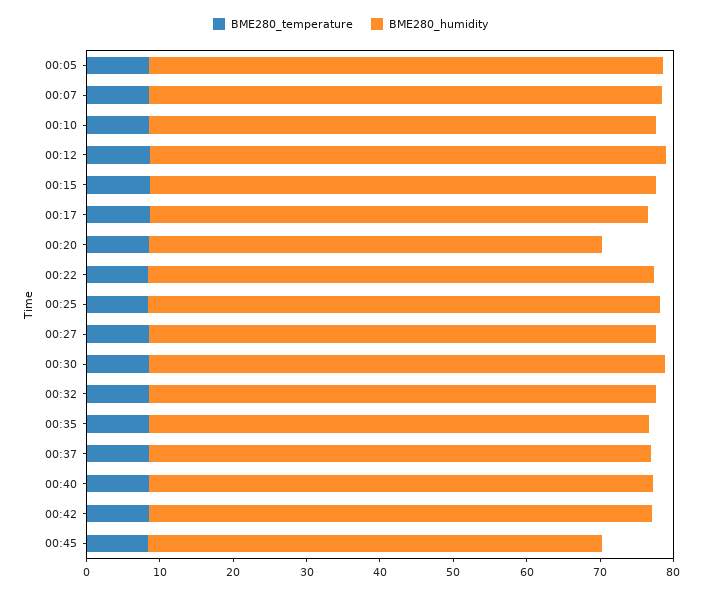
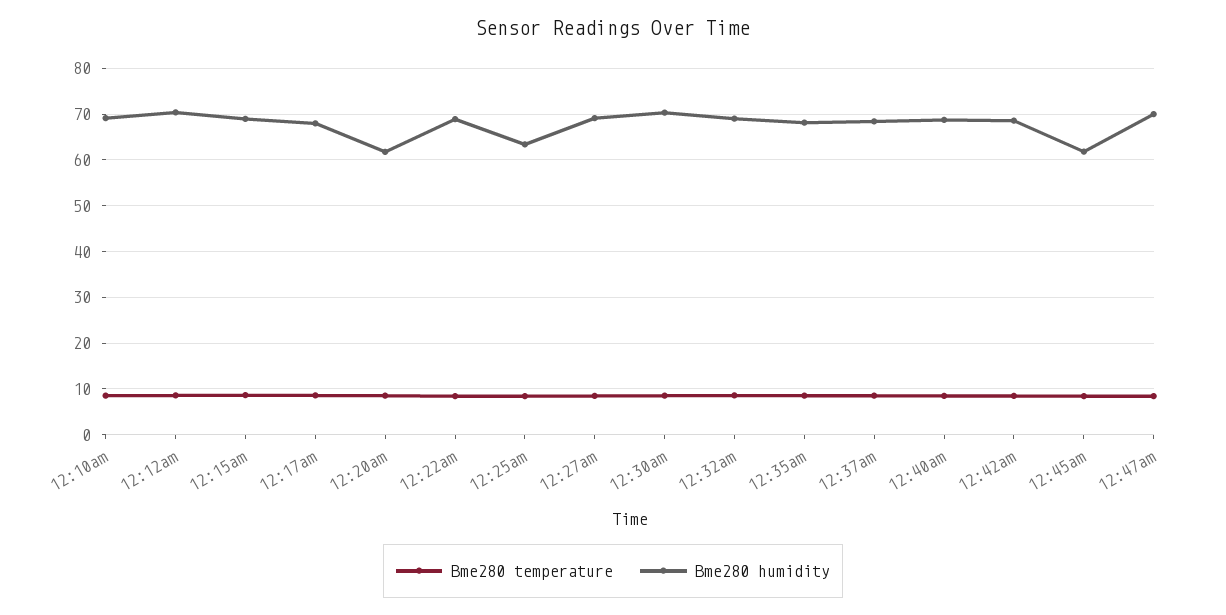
BME280_temperature, 00:05: 8 -> none
BME280_humidity, 00:05: 70 -> none
BME280_temperature, 00:07: 8 -> none
BME280_humidity, 00:07: 70 -> none
BME280_humidity, 00:25: 70 -> 64
BME280_temperature, 12:47am: none -> 8
BME280_humidity, 12:47am: none -> 70

